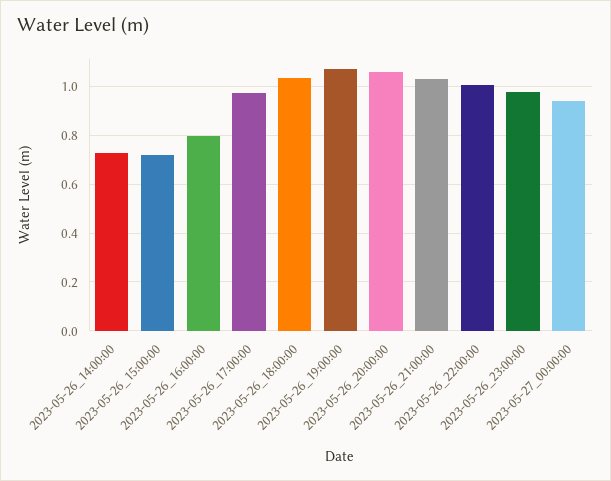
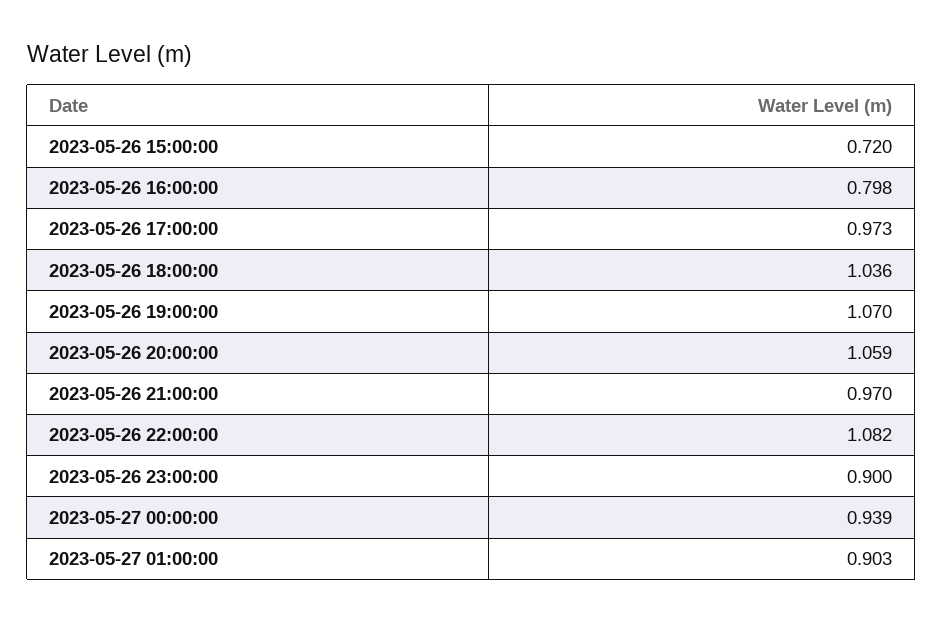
2023-05-26_14:00:00: 0.725 -> none
2023-05-26_21:00:00: 1.025 -> 0.97
2023-05-26_22:00:00: 1 -> 1.082
2023-05-26_23:00:00: 0.975 -> 0.9
2023-05-27 01:00:00: none -> 0.903

